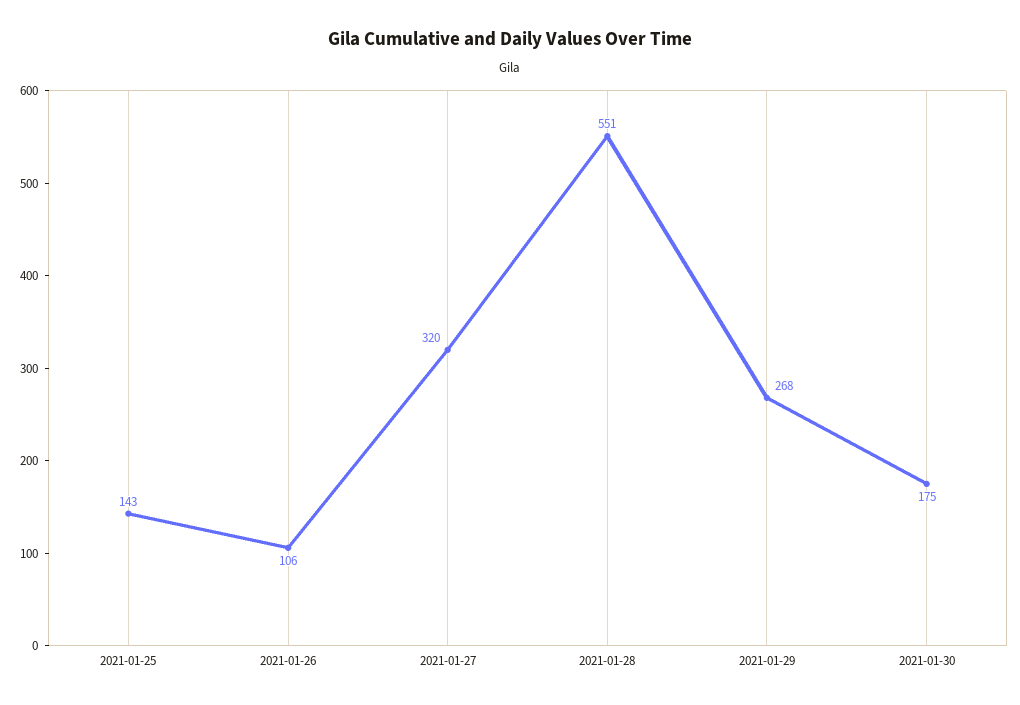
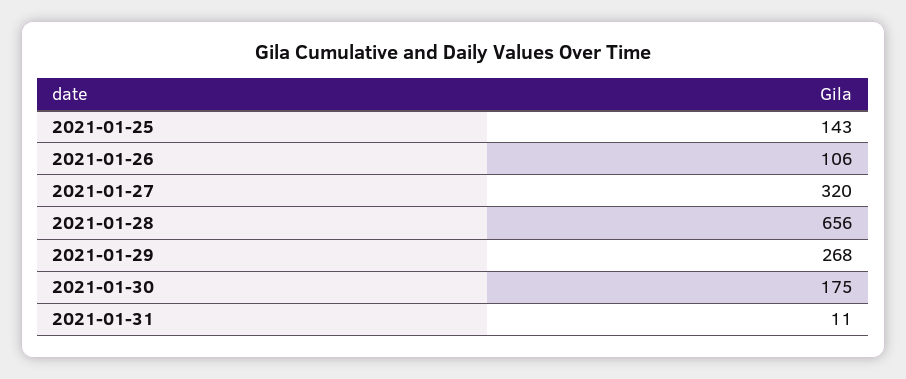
2021-01-28: 551 -> 656
2021-01-31: none -> 11

